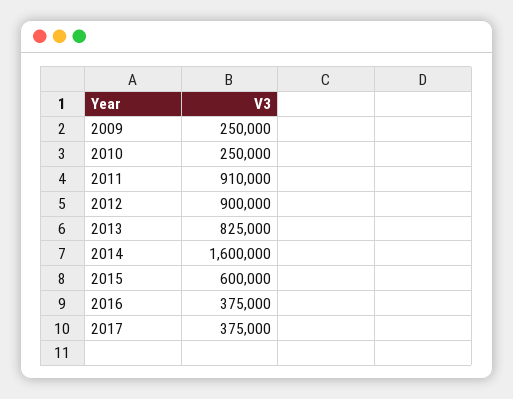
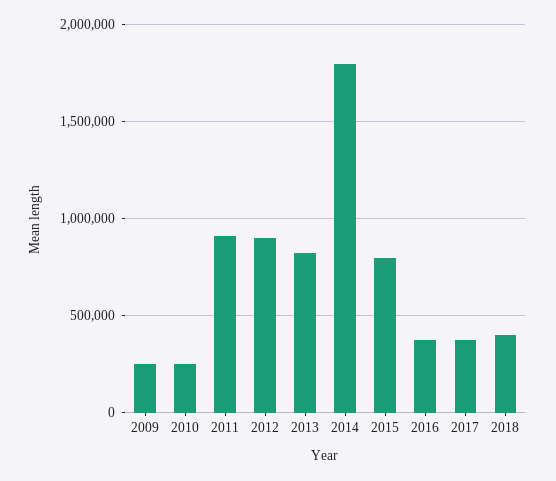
2014: 1600000 -> 1800000
2015: 600000 -> 800000
2018: none -> 400000

